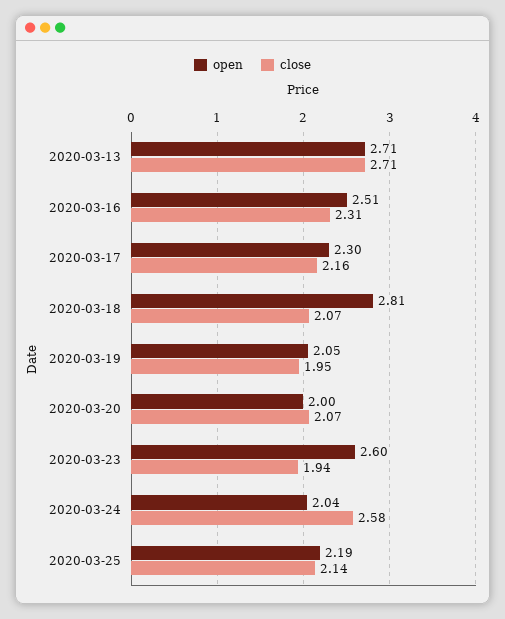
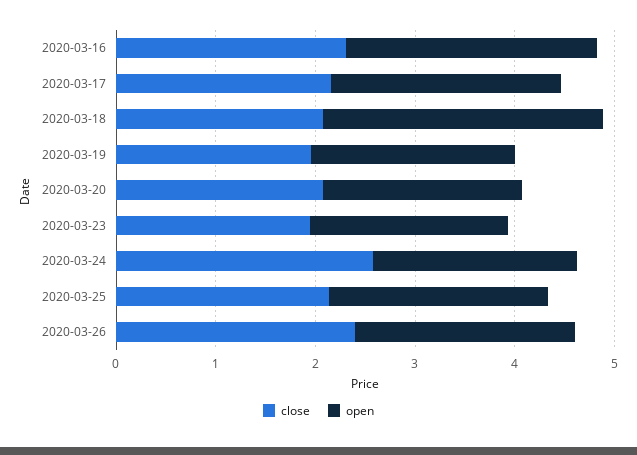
open, 2020-03-13: 2.71 -> none
close, 2020-03-13: 2.71 -> none
open, 2020-03-23: 2.6 -> 2
close, 2020-03-26: none -> 2.4
open, 2020-03-26: none -> 2.2

